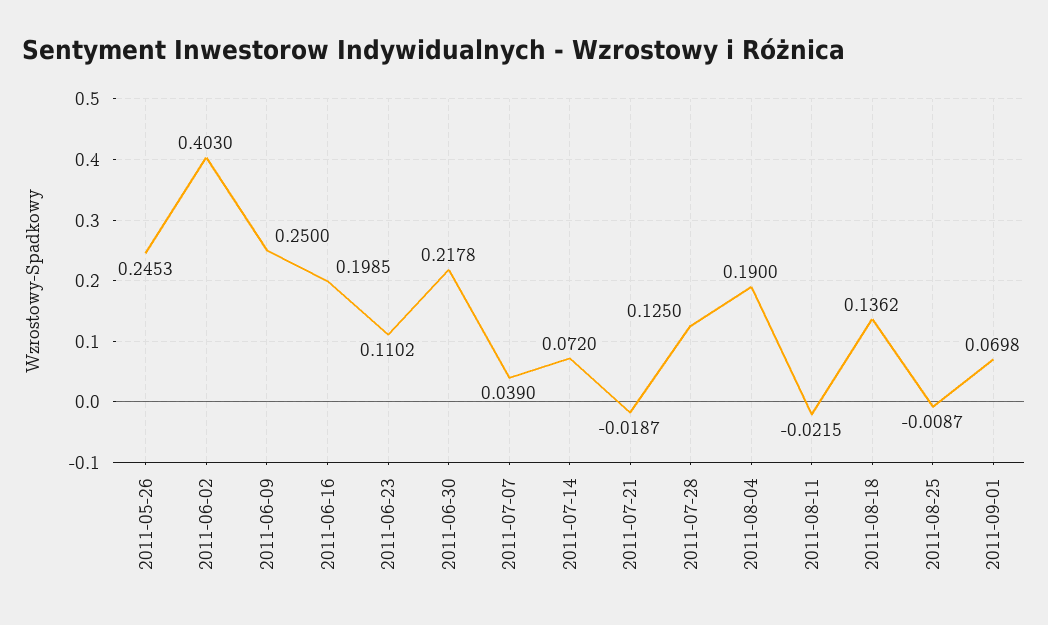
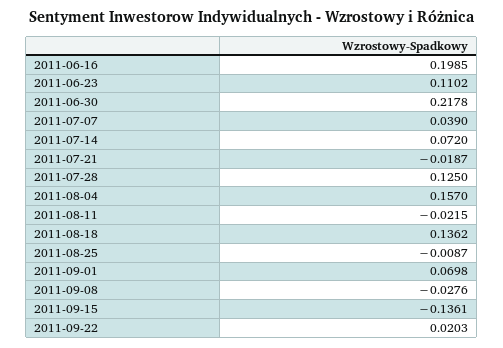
2011-05-26: 0.2453 -> none
2011-06-02: 0.403 -> none
2011-06-09: 0.25 -> none
2011-08-04: 0.19 -> 0.157
2011-09-08: none -> -0.0276
2011-09-15: none -> -0.1361
2011-09-22: none -> 0.0203

